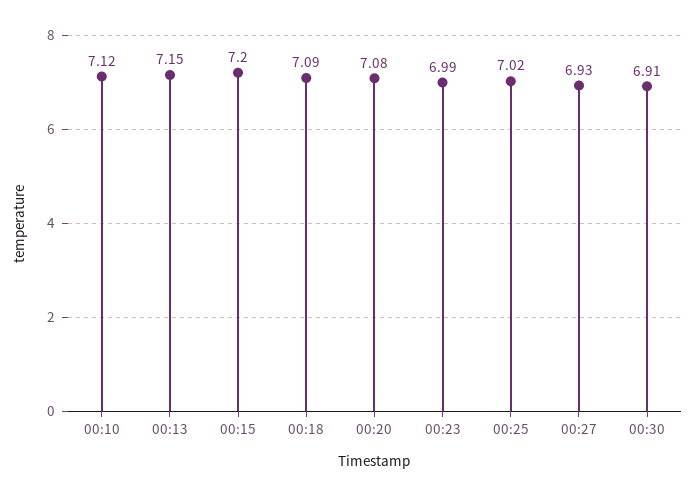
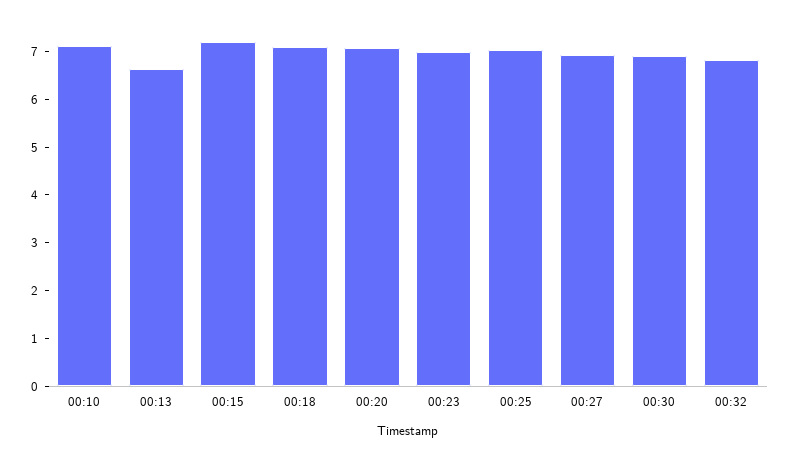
00:13: 7.15 -> 6.6
00:32: none -> 6.8

